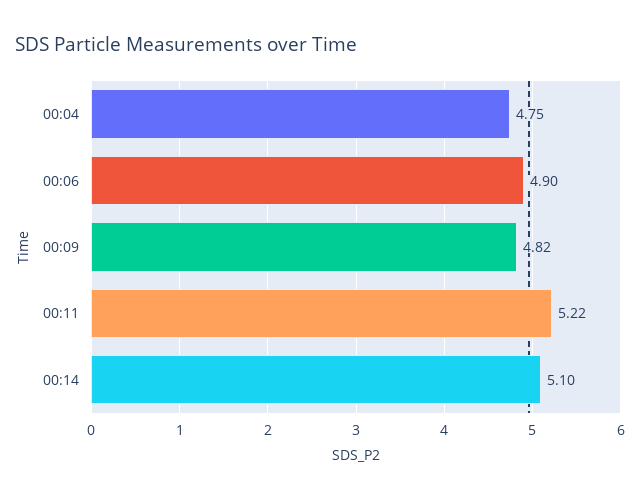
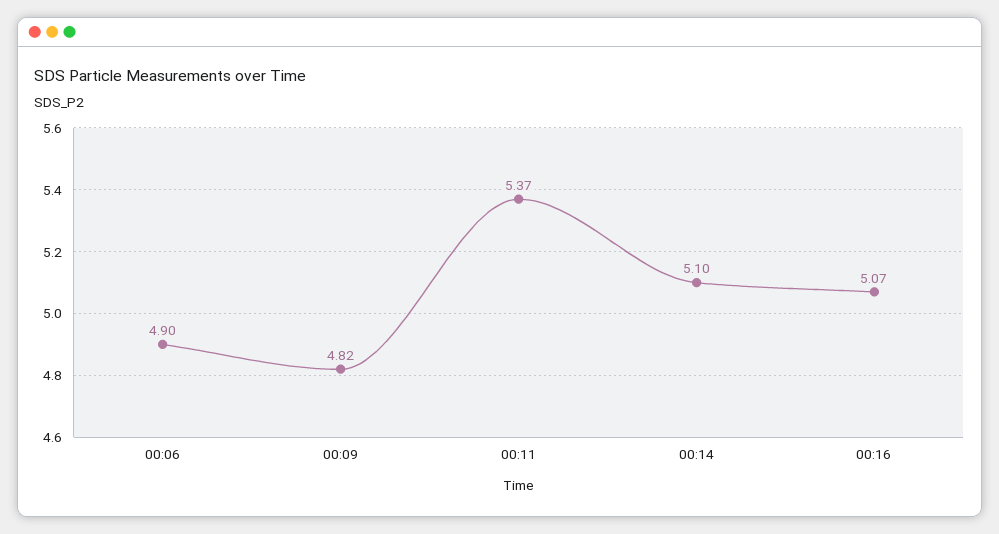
00:04: 4.75 -> none
00:11: 5.22 -> 5.37
00:16: none -> 5.07

